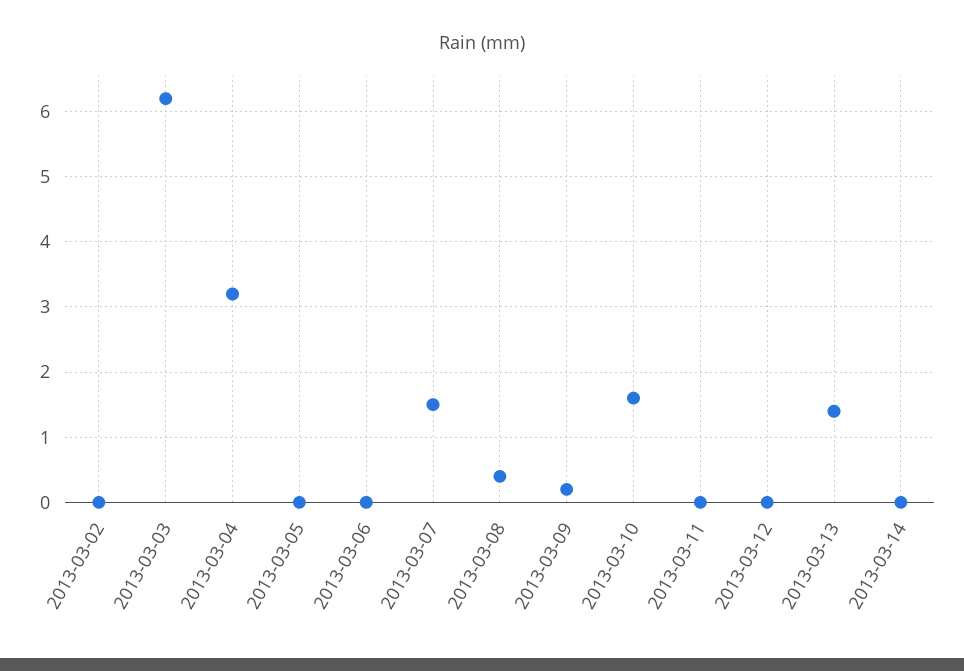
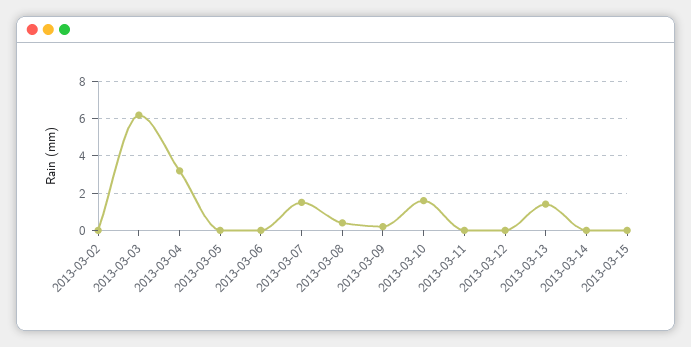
2013-03-15: none -> 0

